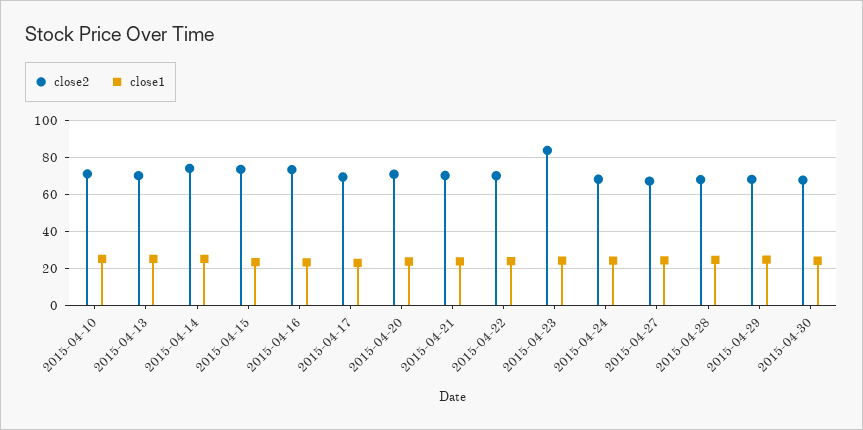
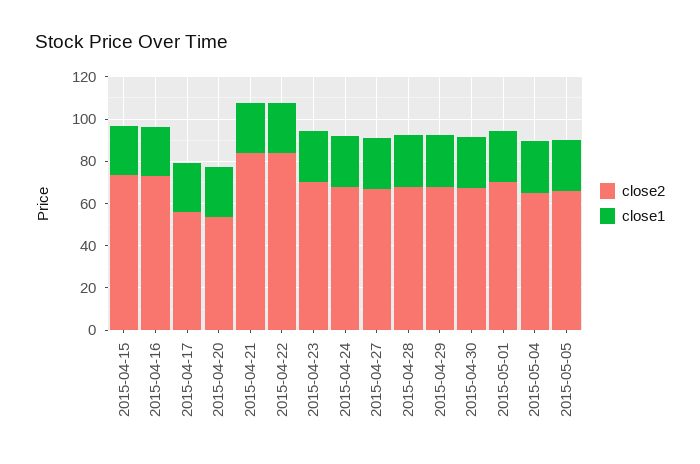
close2, 2015-04-10: 70 -> none
close1, 2015-04-10: 25 -> none
close2, 2015-04-13: 70 -> none
close1, 2015-04-13: 25 -> none
close2, 2015-04-14: 75 -> none
close1, 2015-04-14: 25 -> none
close2, 2015-04-17: 70 -> 55
close2, 2015-04-20: 70 -> 55
close2, 2015-04-21: 70 -> 85
close2, 2015-04-22: 70 -> 85
close2, 2015-04-23: 85 -> 70
close2, 2015-05-01: none -> 70
close1, 2015-05-01: none -> 25
close2, 2015-05-04: none -> 65
close1, 2015-05-04: none -> 25
close2, 2015-05-05: none -> 65
close1, 2015-05-05: none -> 25

